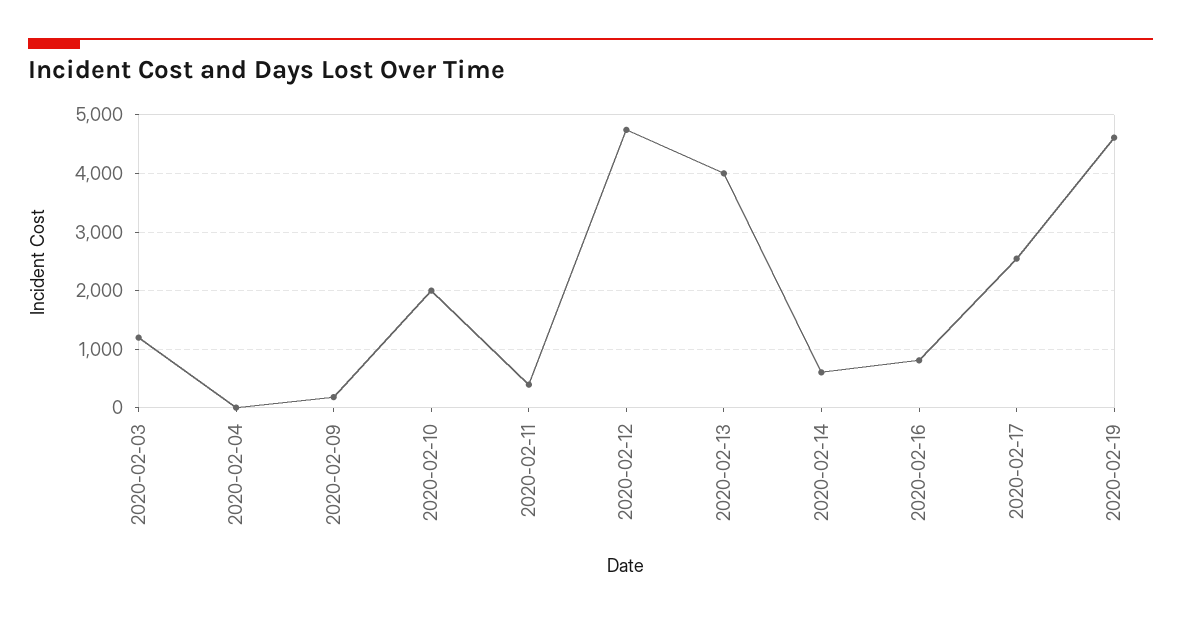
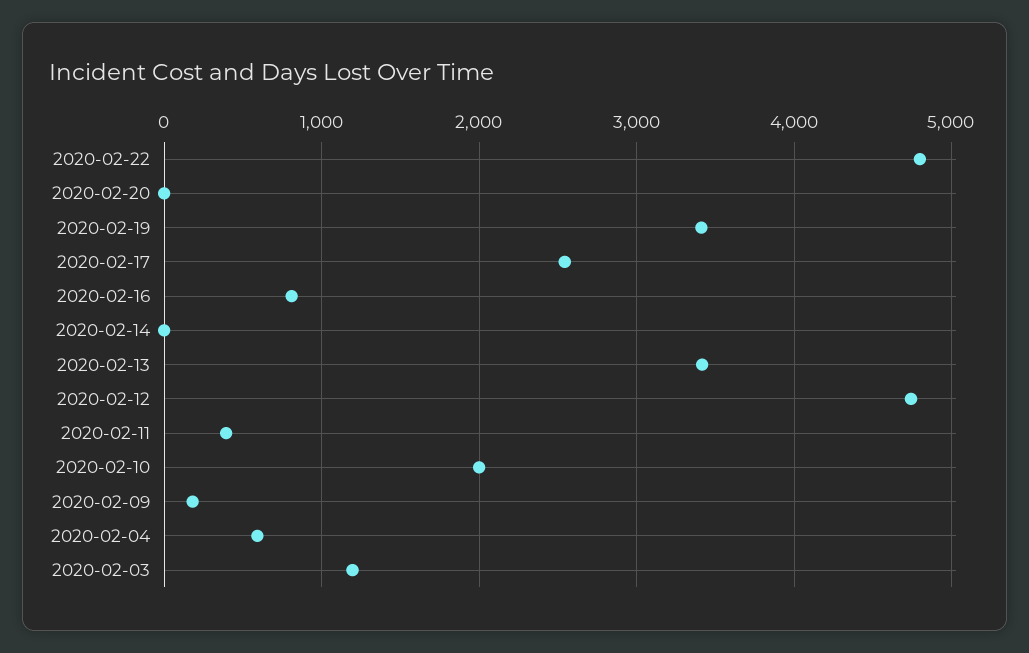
2020-02-04: 0 -> 600
2020-02-13: 4000 -> 3400
2020-02-14: 600 -> 0
2020-02-19: 4600 -> 3400
2020-02-22: none -> 4800
2020-02-20: none -> 0

